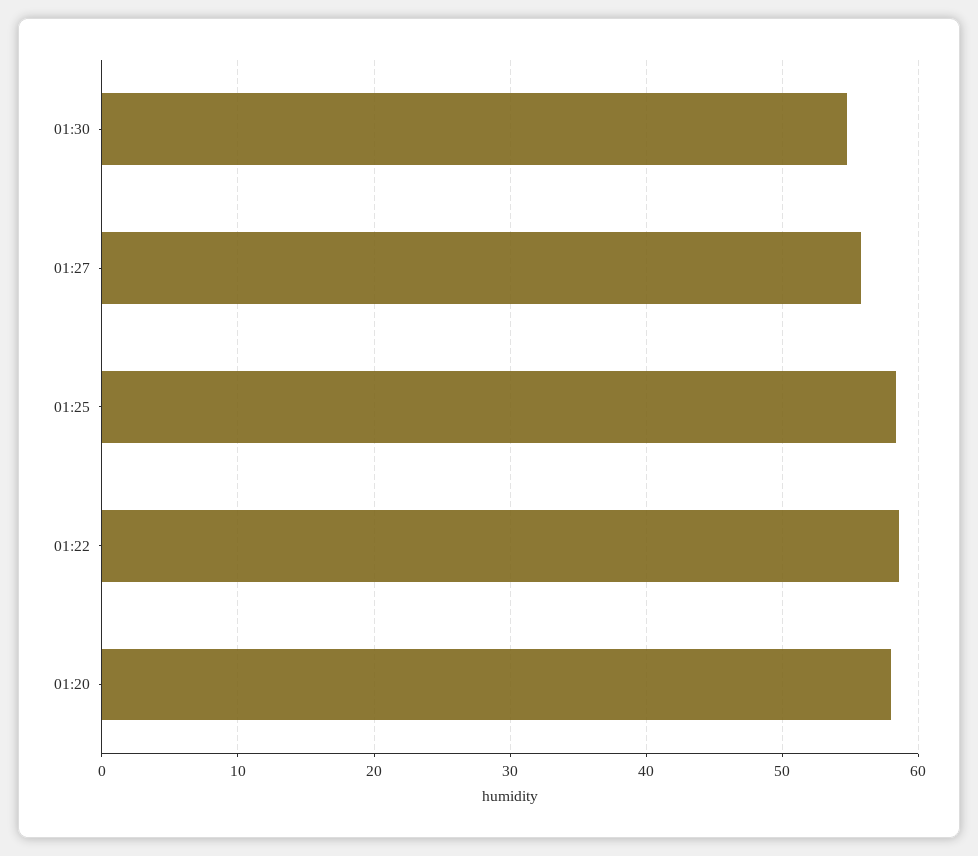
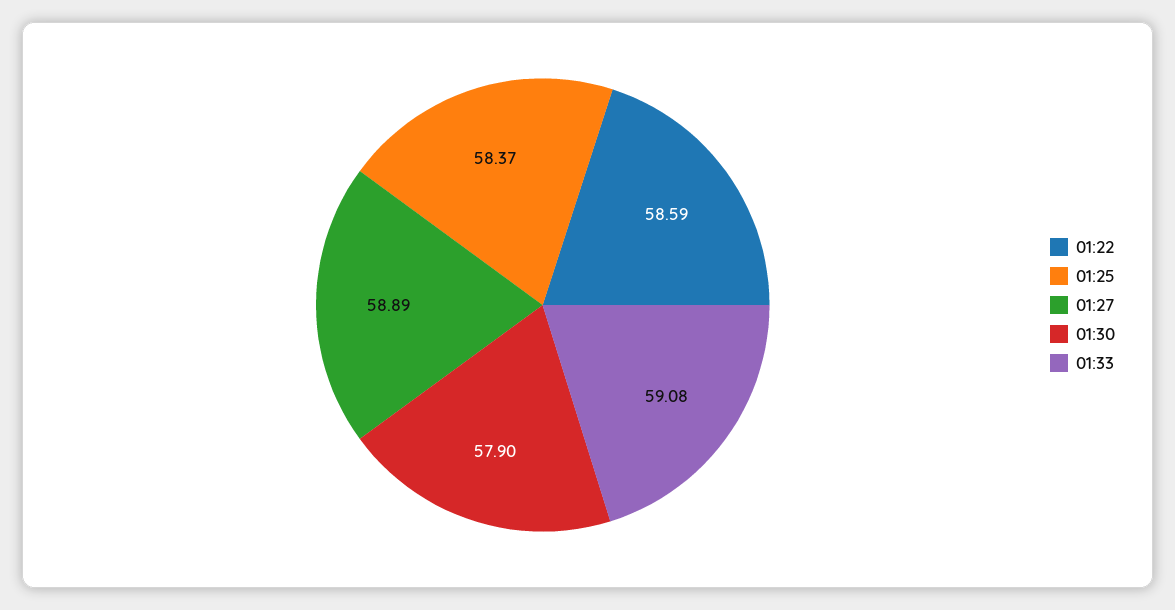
01:30: 55 -> 57.9
01:27: 56 -> 58.89
01:20: 58 -> none
01:33: none -> 59.08

